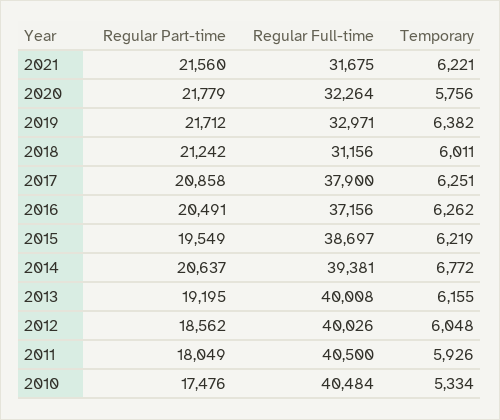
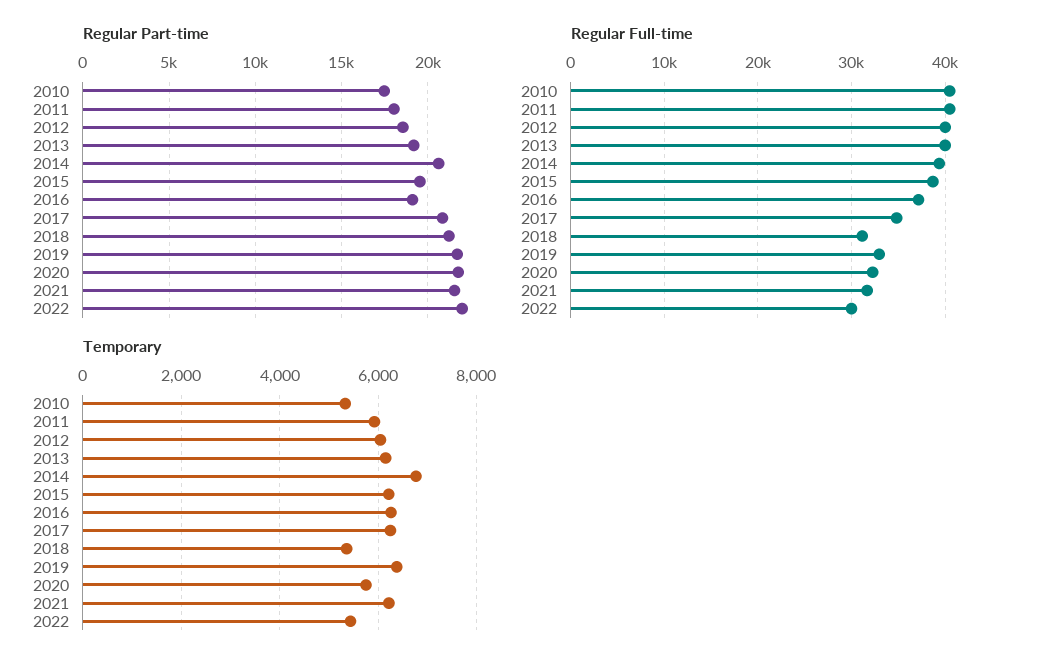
Temporary, 2018: 6011 -> 5400
Regular Full-time, 2017: 37900 -> 35000
Regular Part-time, 2016: 20491 -> 19000
Regular Part-time, 2022: none -> 22000
Regular Full-time, 2022: none -> 30000
Temporary, 2022: none -> 5400

